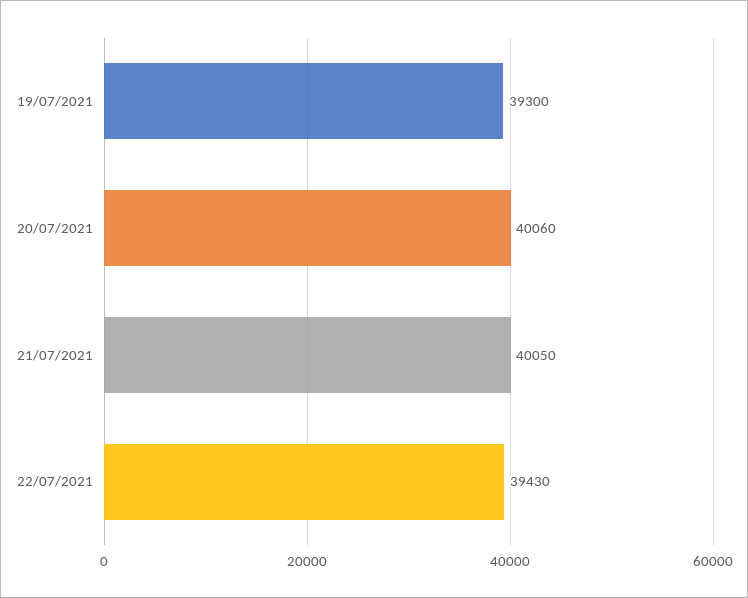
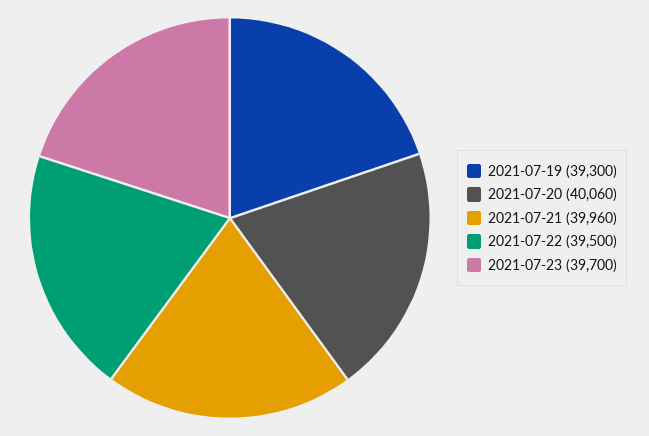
21/07/2021: 40050 -> 39960
22/07/2021: 39430 -> 39500
2021-07-23: none -> 39700

